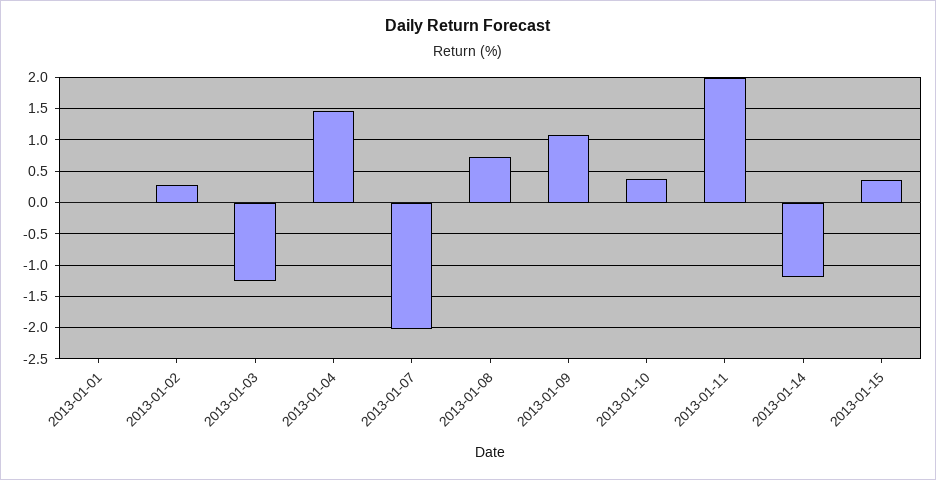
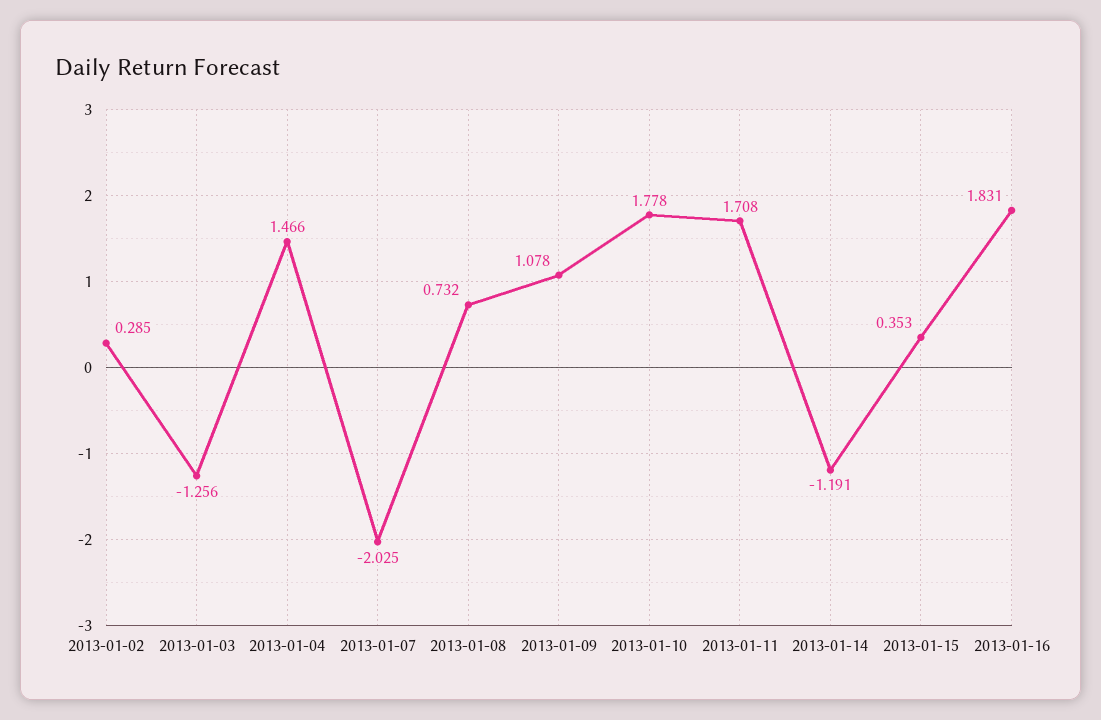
2013-01-01: 0 -> none
2013-01-10: 0.4 -> 1.778
2013-01-11: 2 -> 1.708
2013-01-16: none -> 1.831

